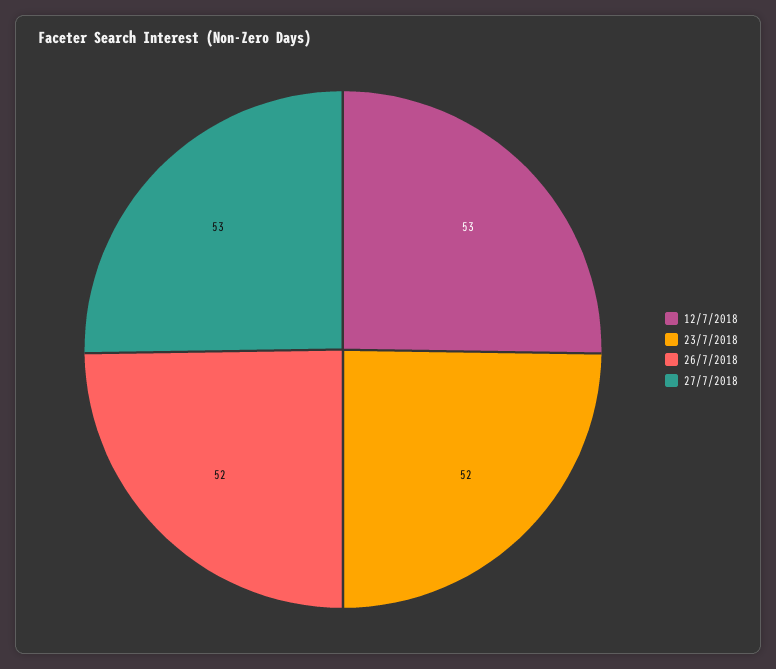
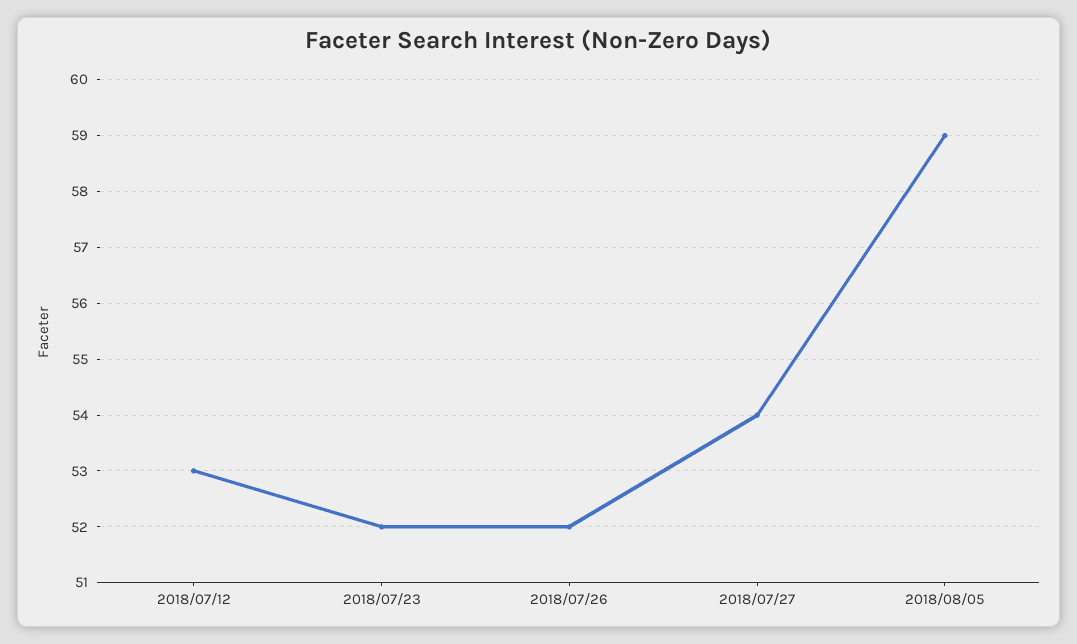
27/7/2018: 53 -> 54
2018/08/05: none -> 59

